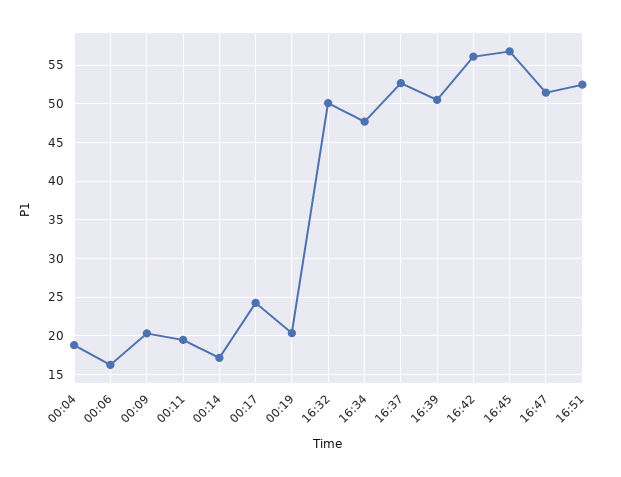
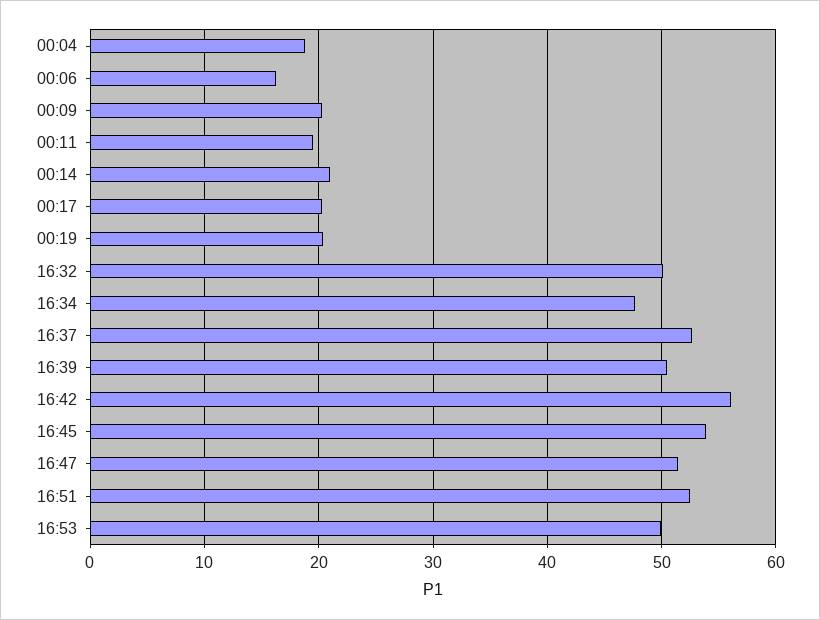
00:14: 17 -> 21
00:17: 24 -> 20
16:45: 57 -> 54
16:53: none -> 50

